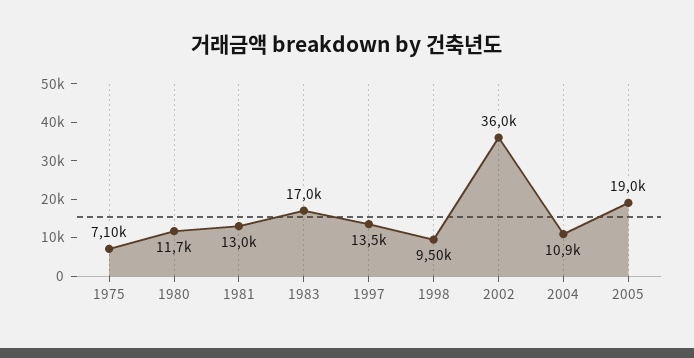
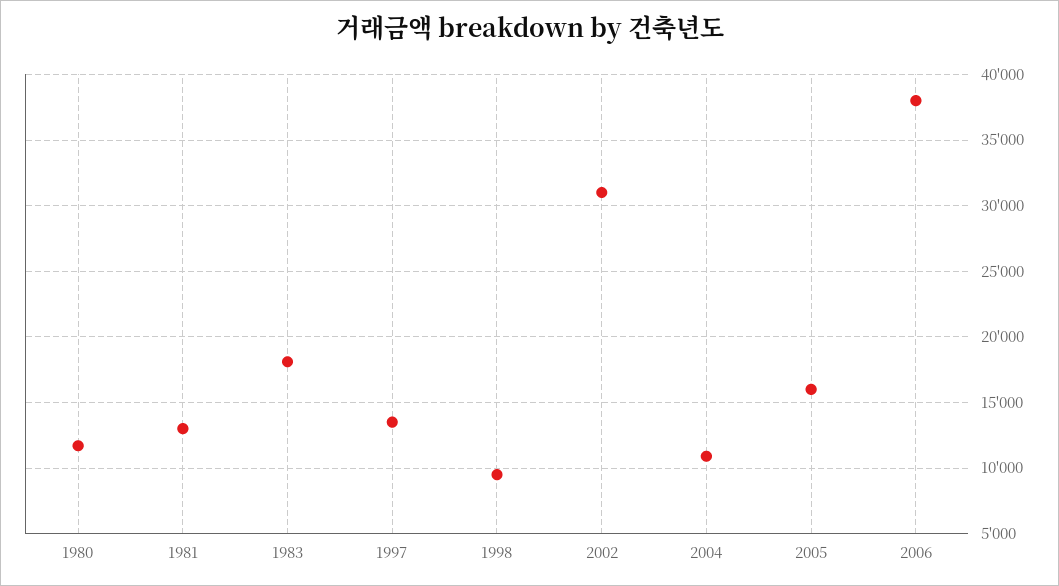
1975: 7100 -> none
1983: 17000 -> 18000
2002: 36000 -> 31000
2005: 19000 -> 16000
2006: none -> 38000

